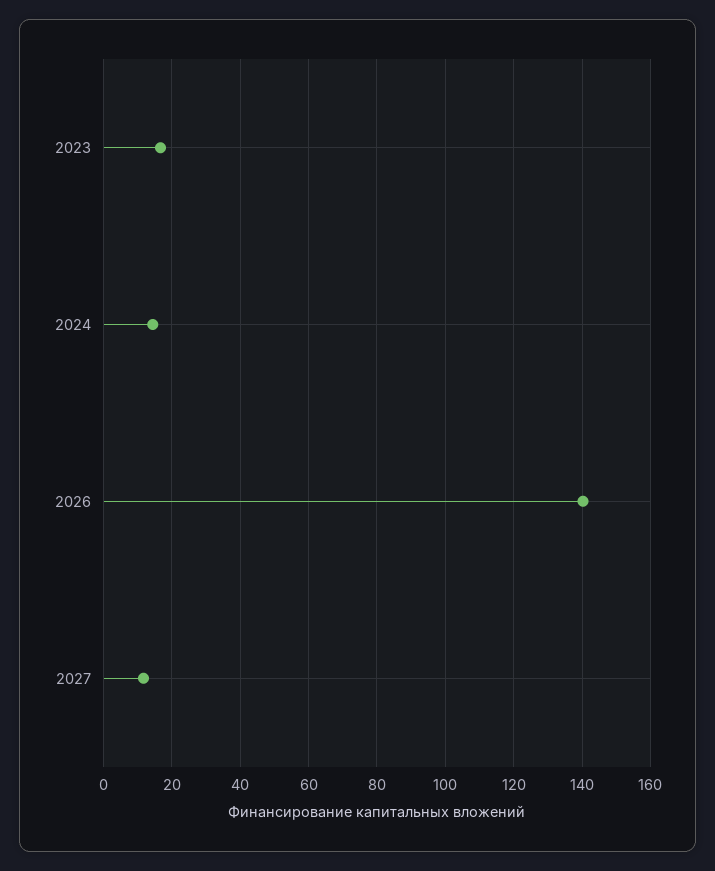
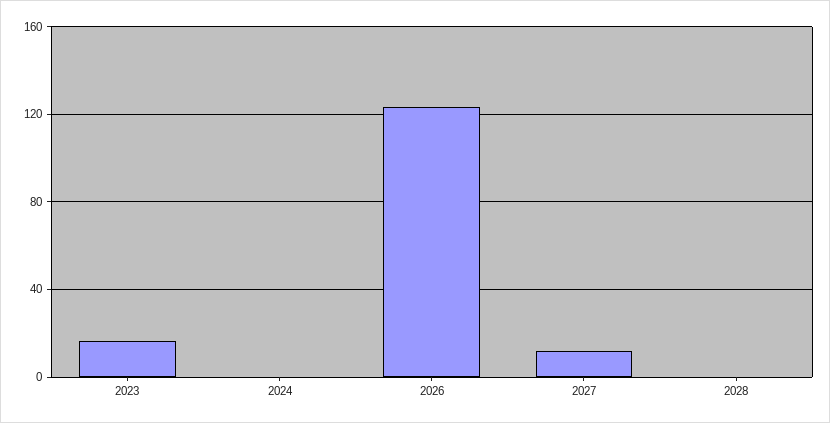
2024: 14 -> 0
2026: 140 -> 125
2028: none -> 0

